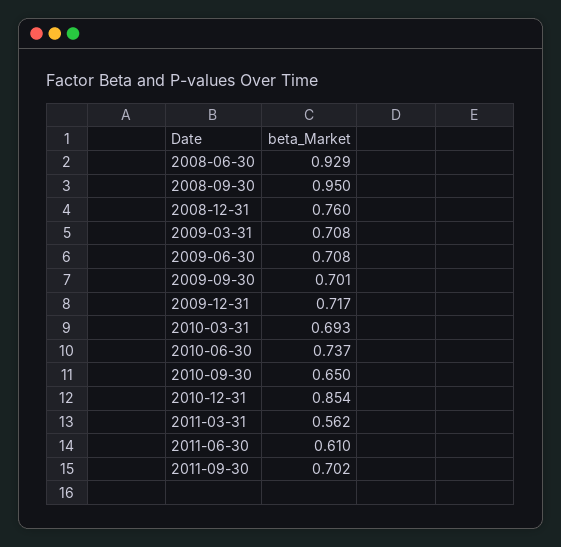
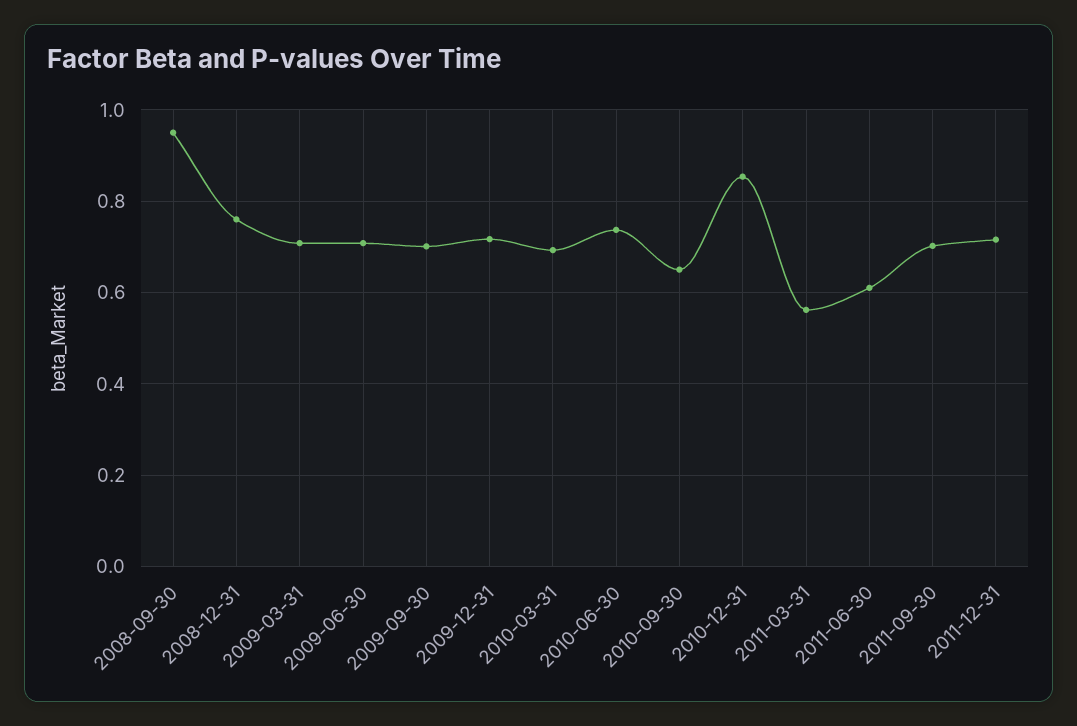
2008-06-30: 0.929 -> none
2011-12-31: none -> 0.72

